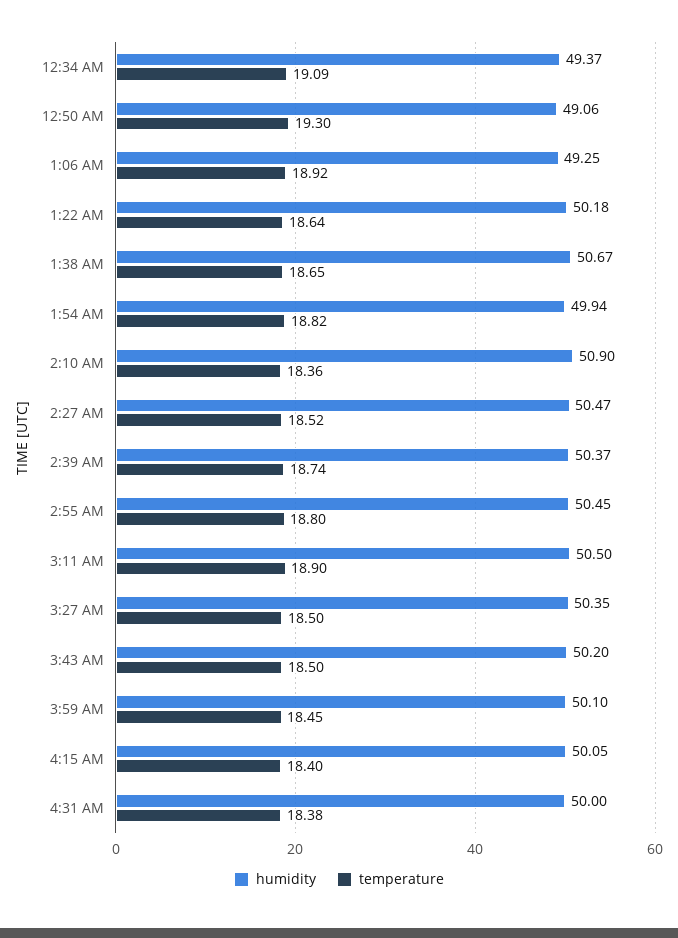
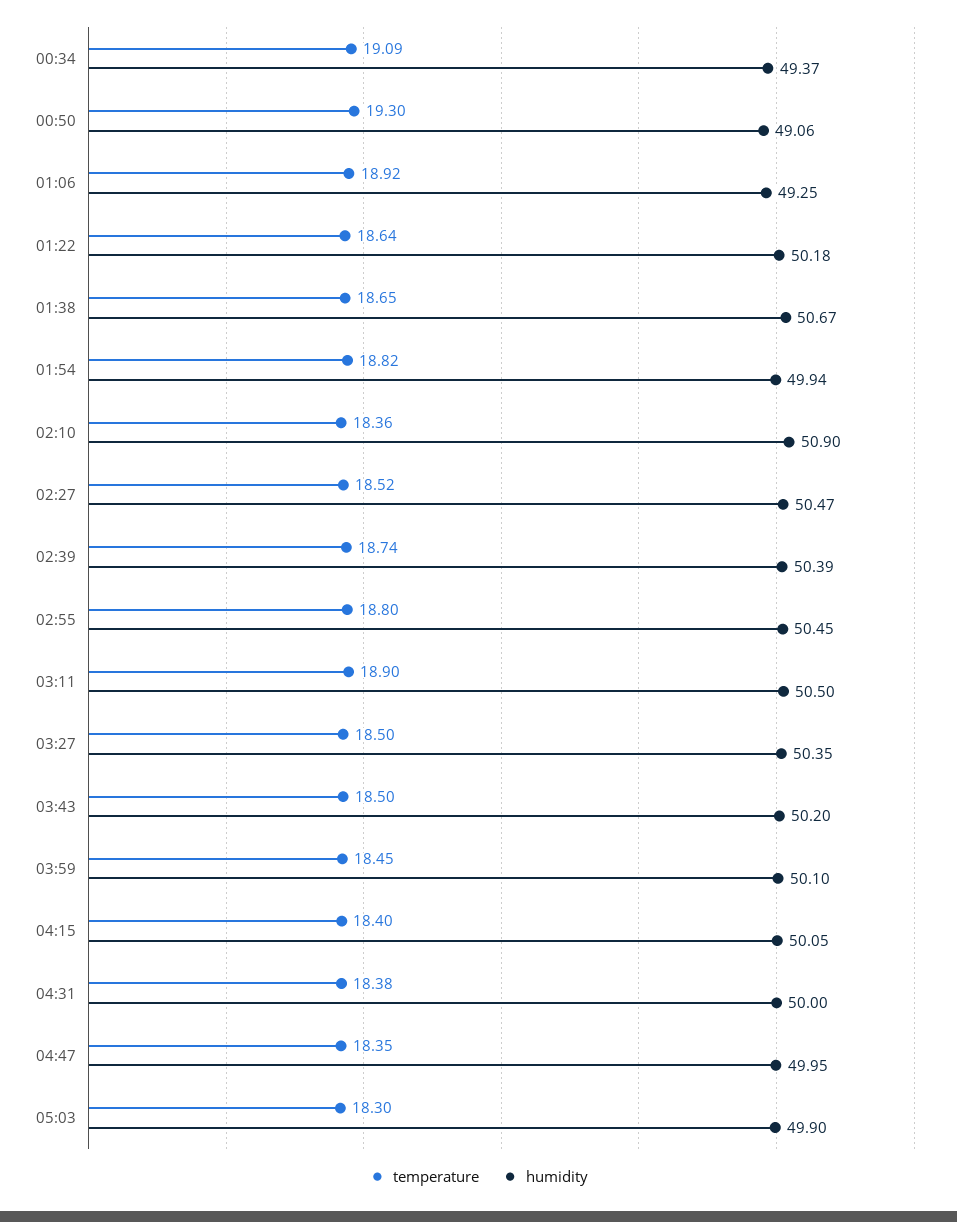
humidity, 2:39 AM: 50.37 -> 50.39
temperature, 04:47: none -> 18.35
humidity, 04:47: none -> 49.95
temperature, 05:03: none -> 18.3
humidity, 05:03: none -> 49.9

